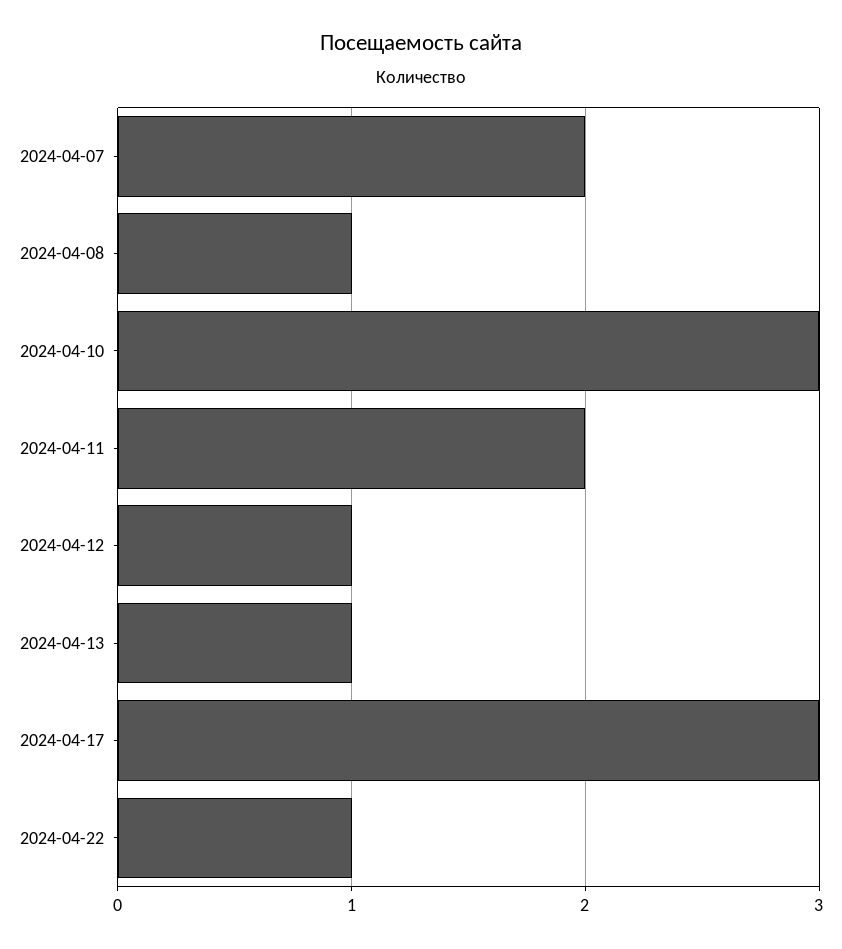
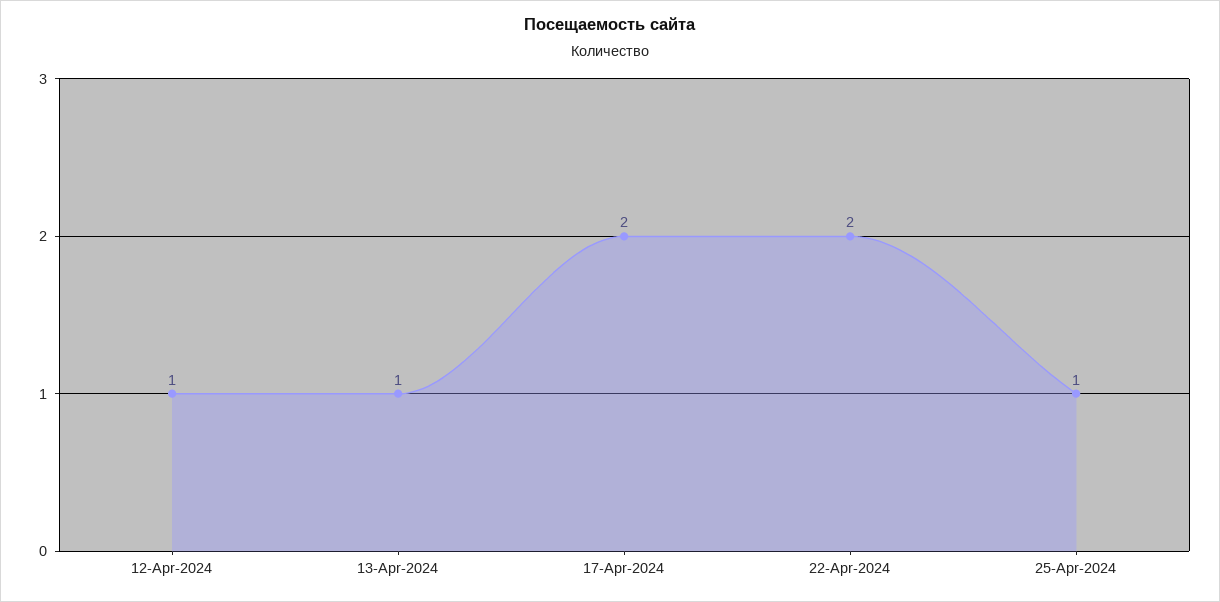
2024-04-07: 2 -> none
2024-04-08: 1 -> none
2024-04-10: 3 -> none
2024-04-11: 2 -> none
2024-04-17: 3 -> 2
2024-04-22: 1 -> 2
25-Apr-2024: none -> 1

